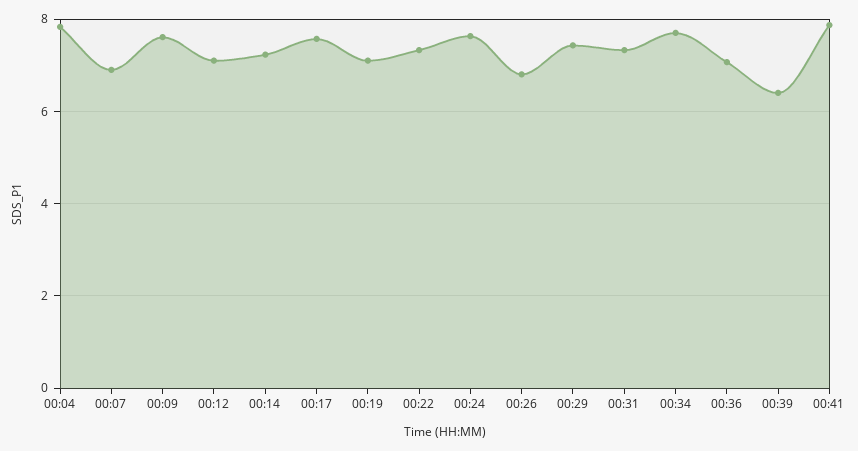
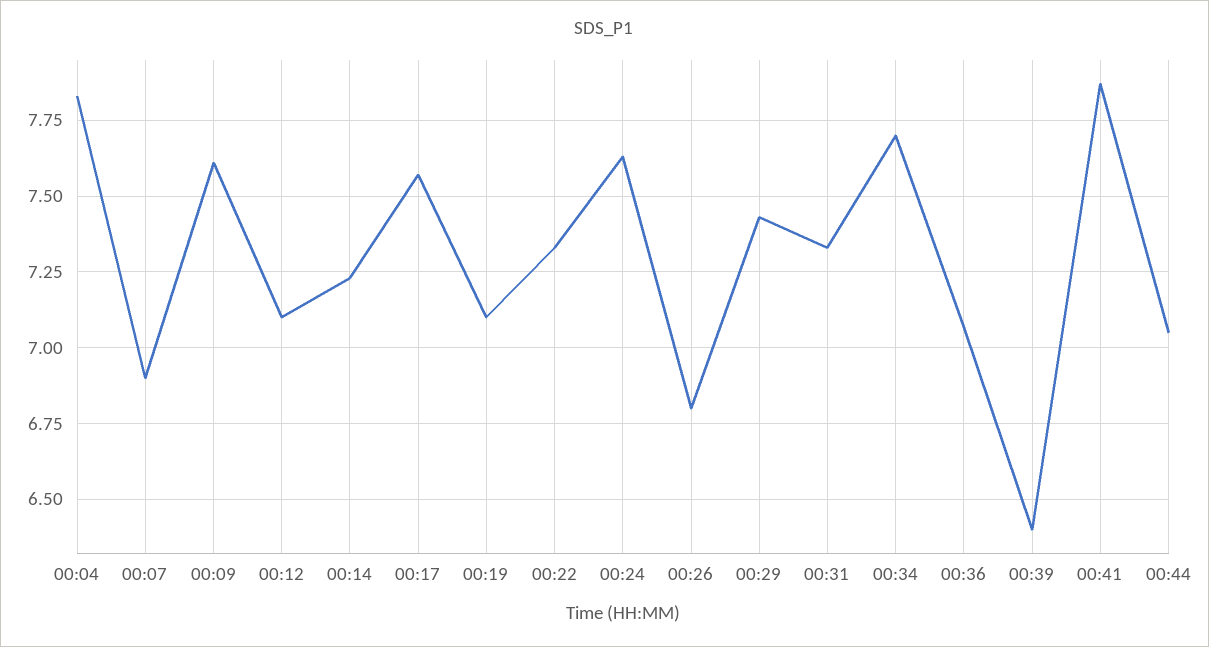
00:44: none -> 7.05

